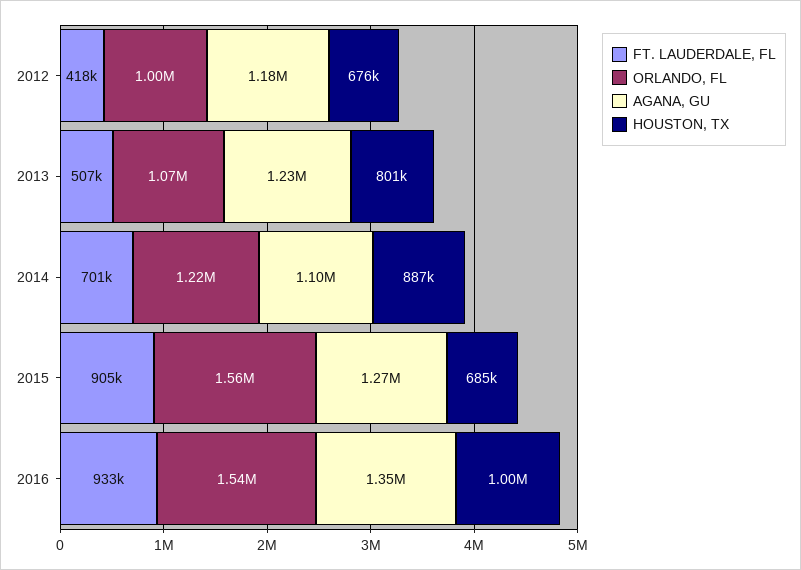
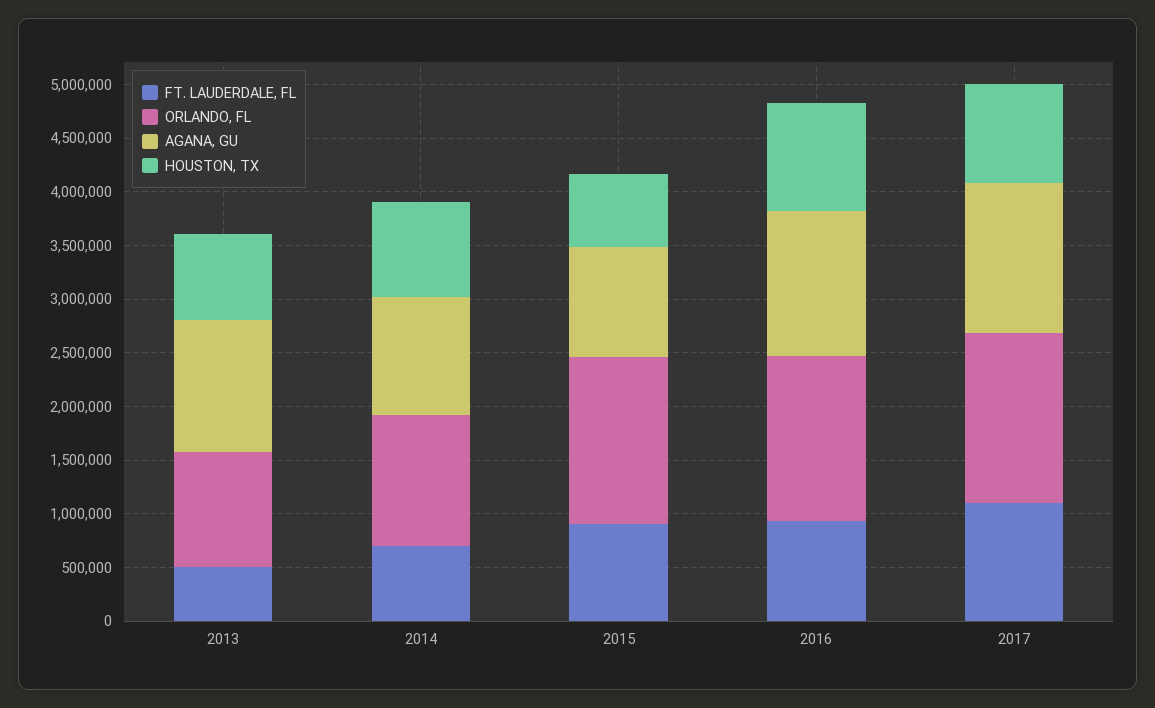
FT. LAUDERDALE, FL, 2012: 418000 -> none
ORLANDO, FL, 2012: 1000000 -> none
AGANA, GU, 2012: 1180000 -> none
HOUSTON, TX, 2012: 676000 -> none
AGANA, GU, 2015: 1270000 -> 1000000
FT. LAUDERDALE, FL, 2017: none -> 1100000
ORLANDO, FL, 2017: none -> 1600000
AGANA, GU, 2017: none -> 1400000
HOUSTON, TX, 2017: none -> 900000

